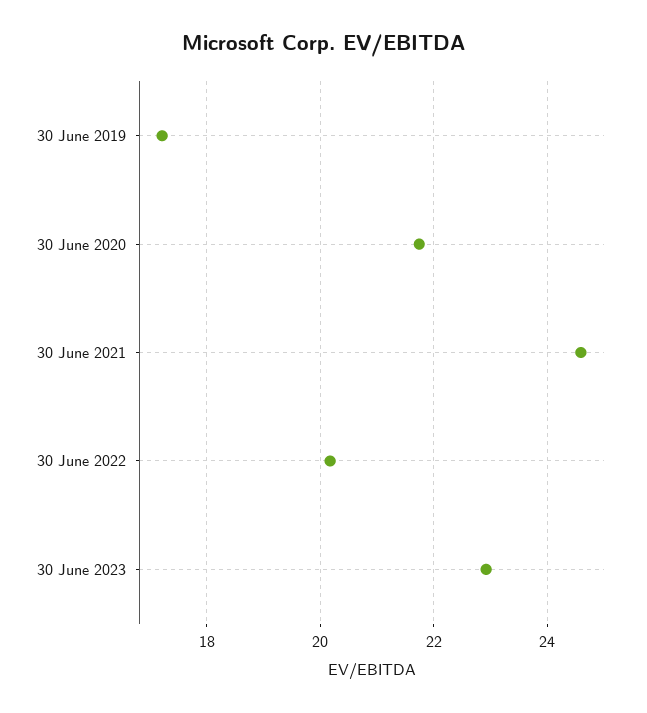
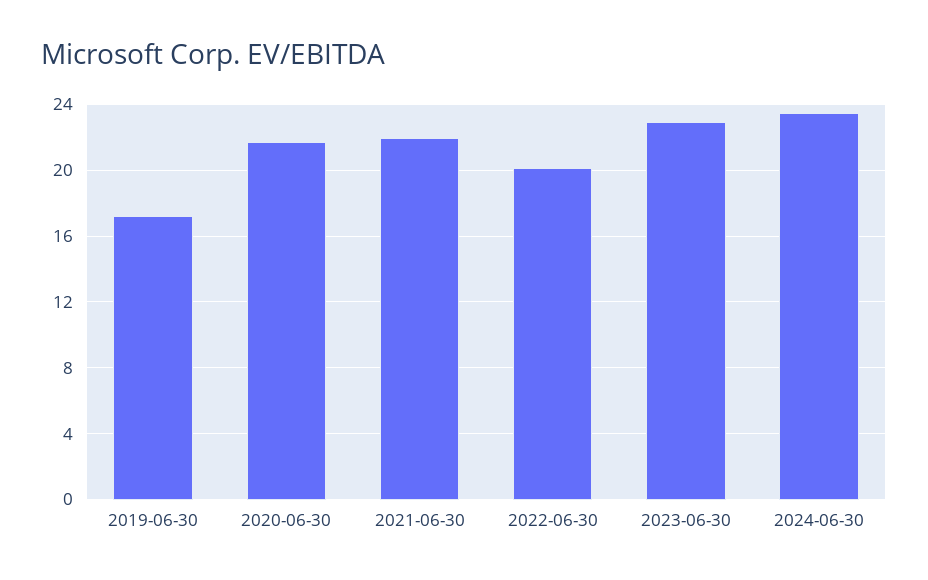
30 June 2021: 24.6 -> 22
2024-06-30: none -> 23.5

